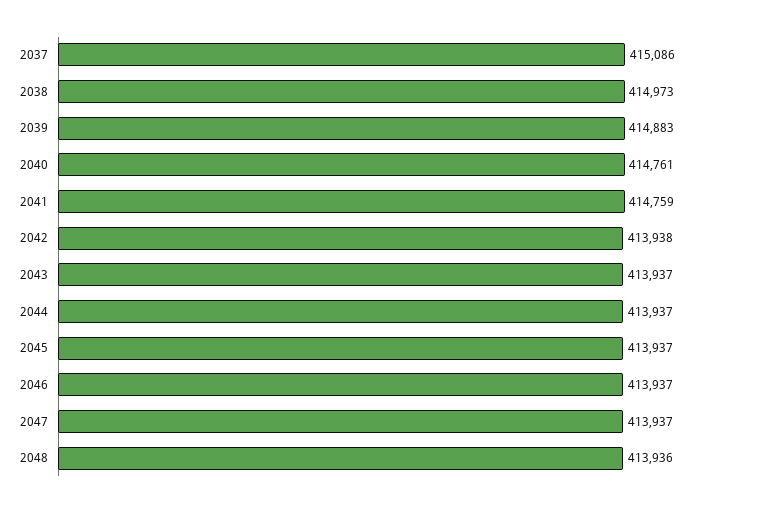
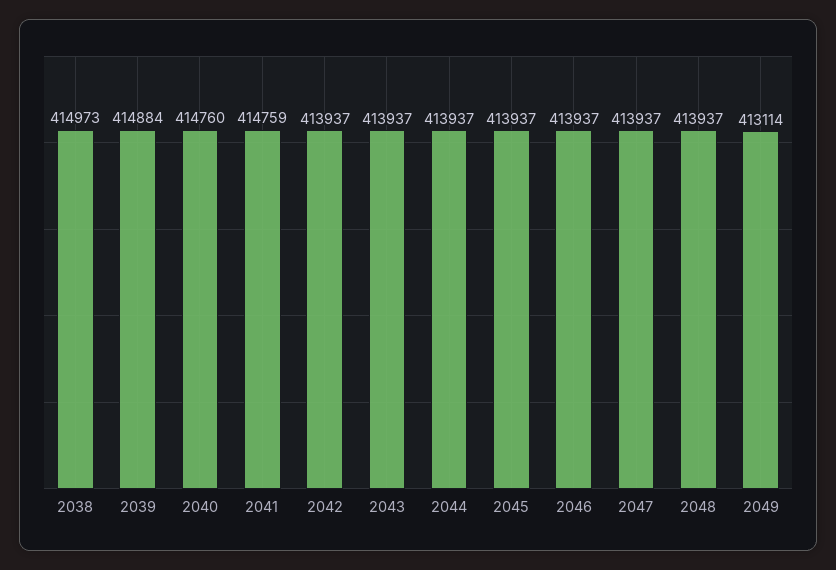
2037: 415086 -> none
2039: 414883 -> 414884
2040: 414761 -> 414760
2042: 413938 -> 413937
2048: 413936 -> 413937
2049: none -> 413114

